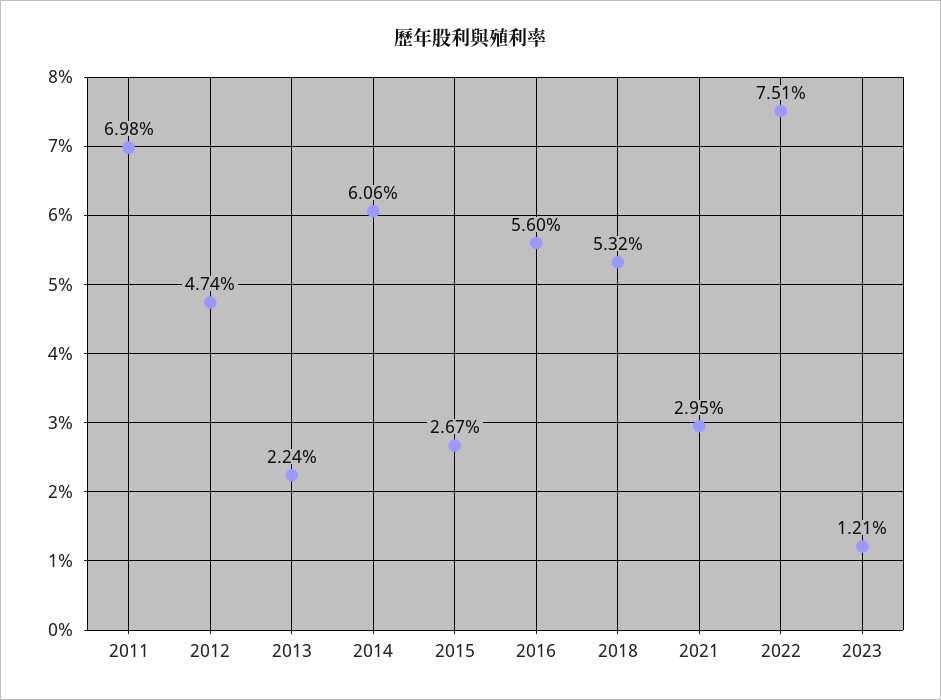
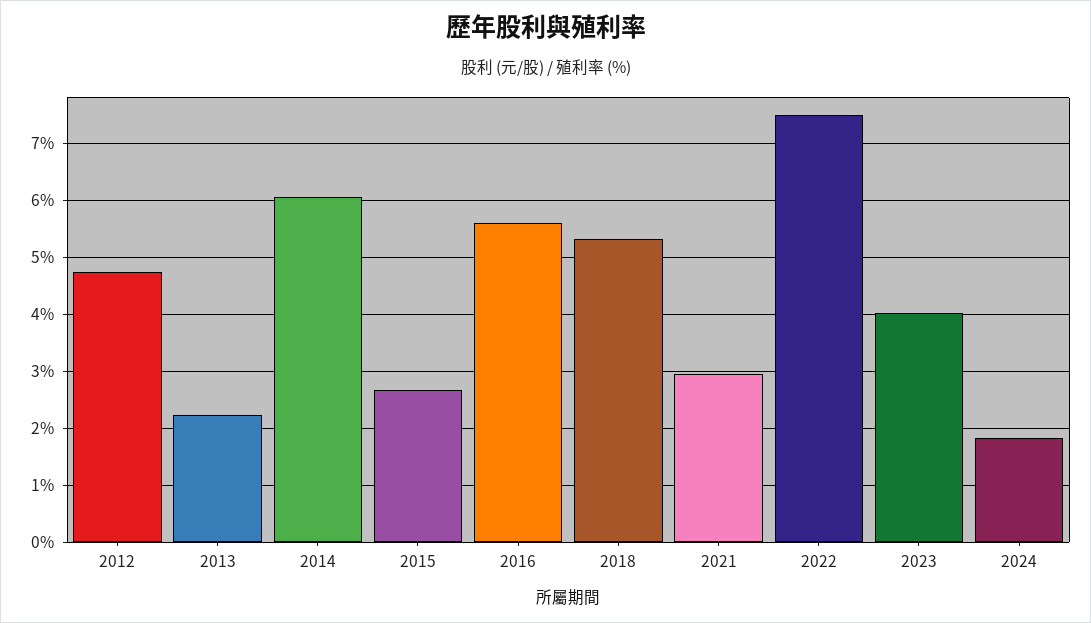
2011: 6.98 -> none
2023: 1.21 -> 4
2024: none -> 1.8

